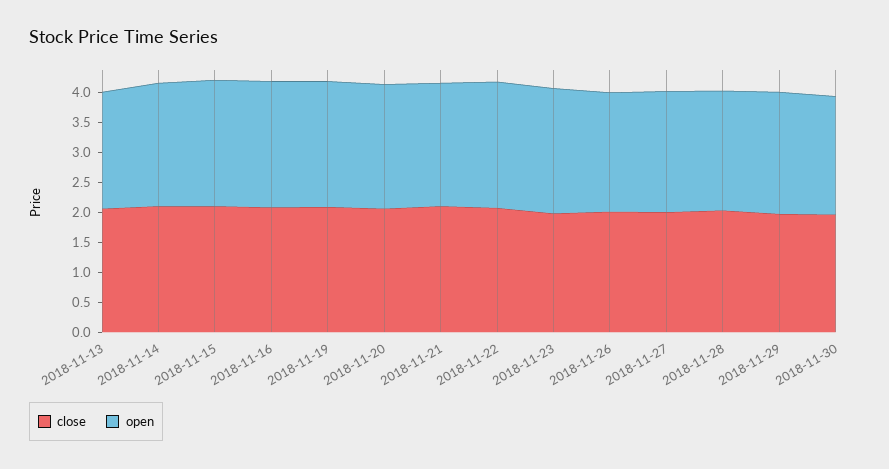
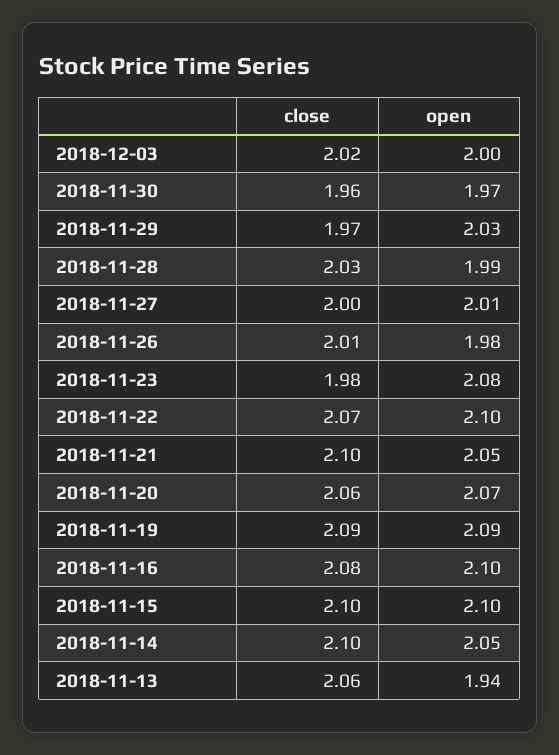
close, 2018-12-03: none -> 2.02
open, 2018-12-03: none -> 2

